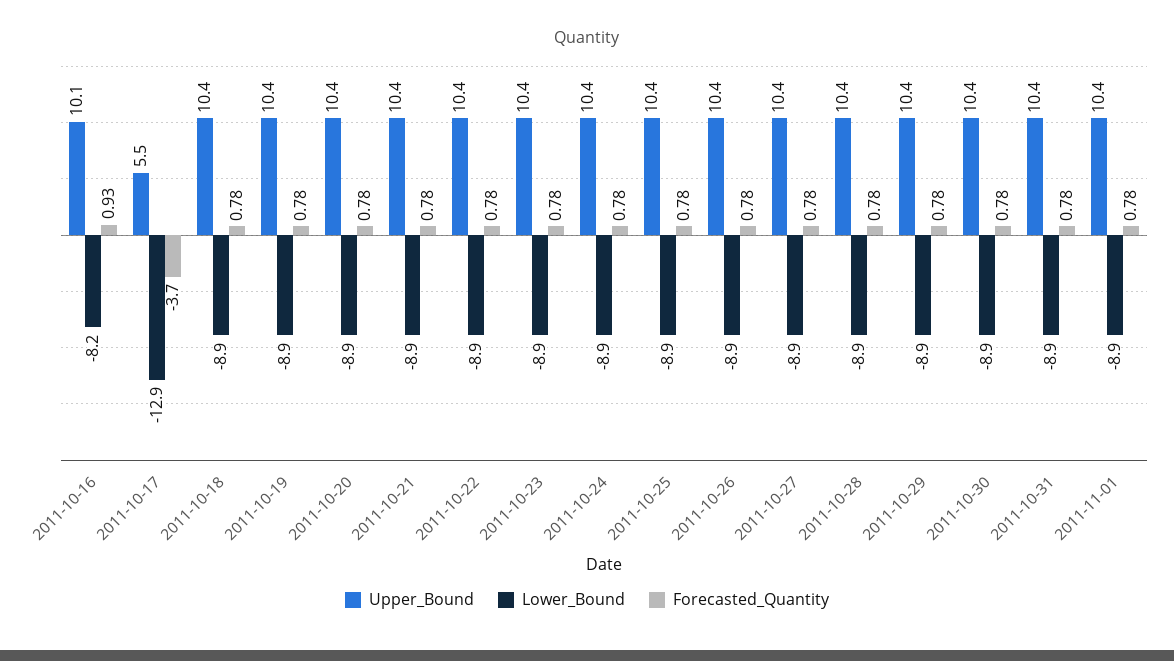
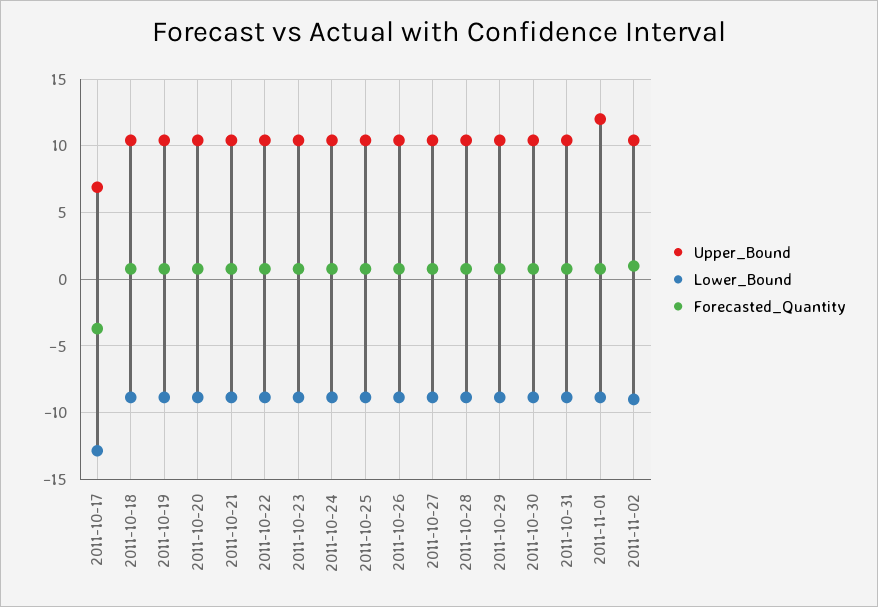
Upper_Bound, 2011-10-16: 10.1 -> none
Lower_Bound, 2011-10-16: -8.2 -> none
Forecasted_Quantity, 2011-10-16: 0.93 -> none
Upper_Bound, 2011-10-17: 5.5 -> 7
Upper_Bound, 2011-11-01: 10.4 -> 12
Upper_Bound, 2011-11-02: none -> 10.5
Lower_Bound, 2011-11-02: none -> -9
Forecasted_Quantity, 2011-11-02: none -> 1

